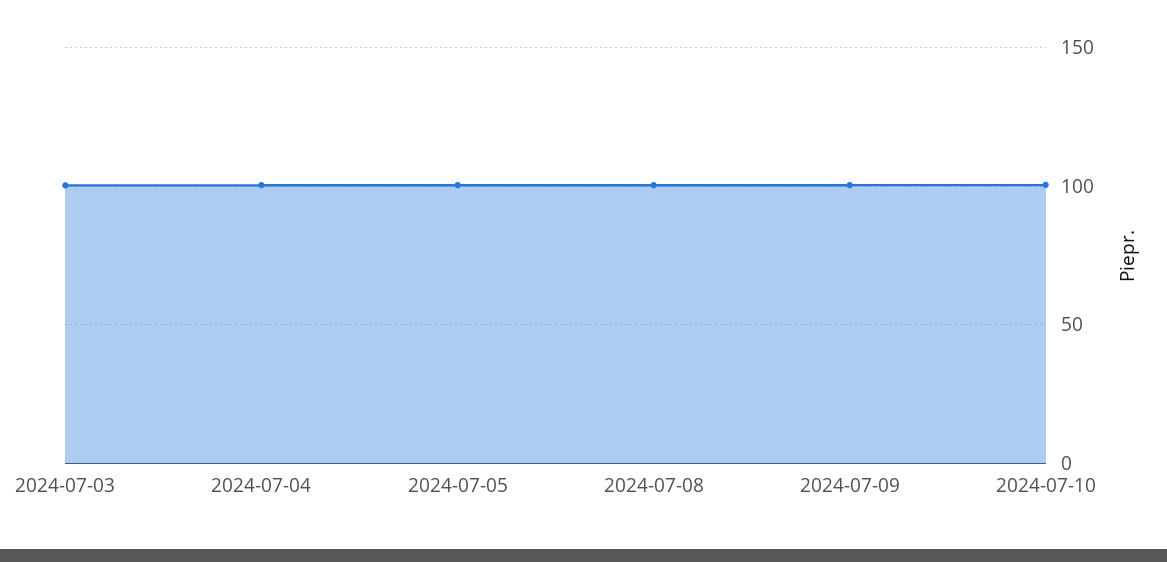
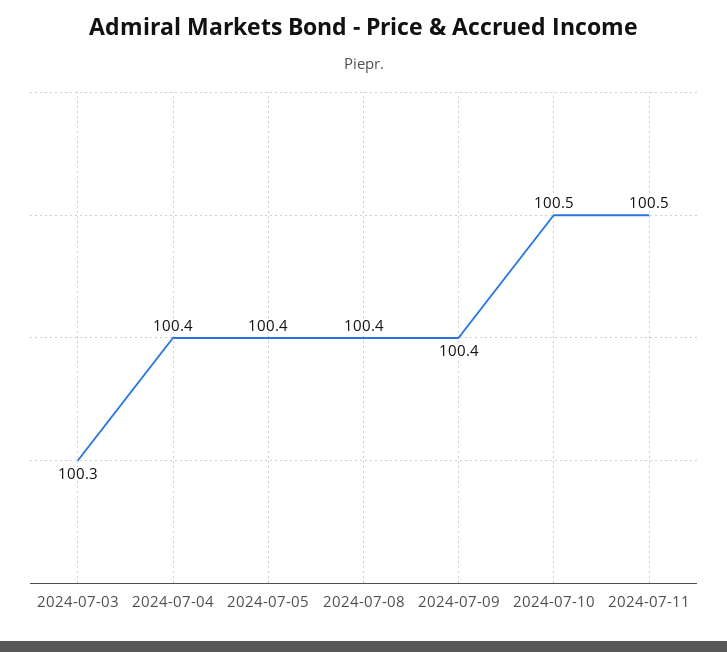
2024-07-11: none -> 100.5

